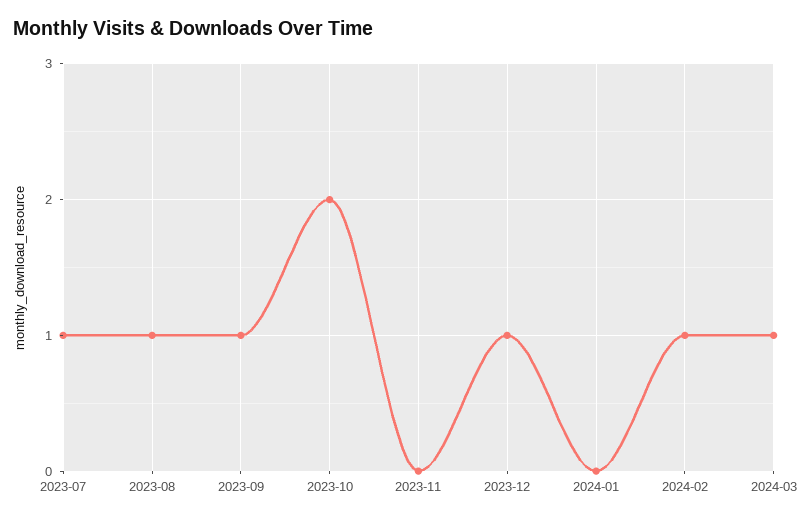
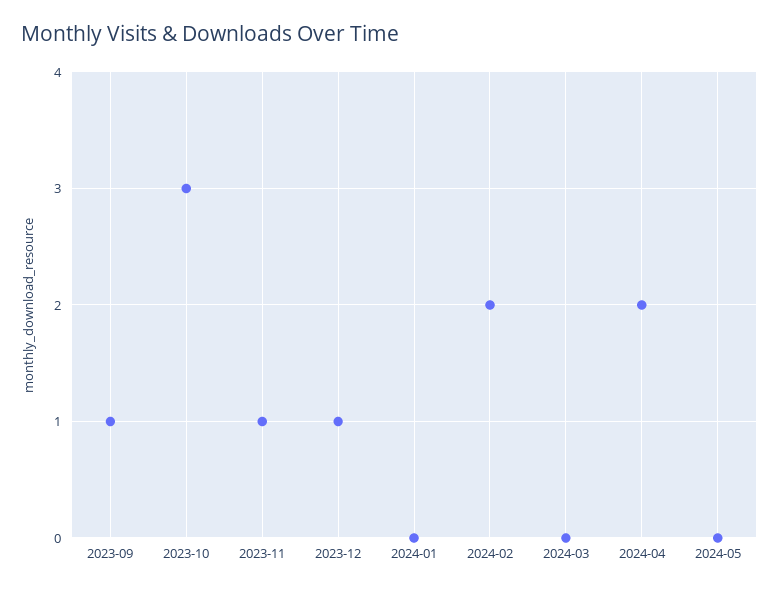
2023-07: 1 -> none
2023-08: 1 -> none
2023-10: 2 -> 3
2023-11: 0 -> 1
2024-02: 1 -> 2
2024-03: 1 -> 0
2024-04: none -> 2
2024-05: none -> 0

